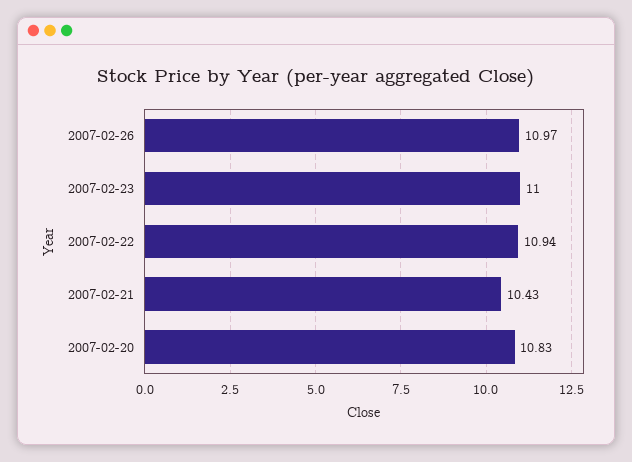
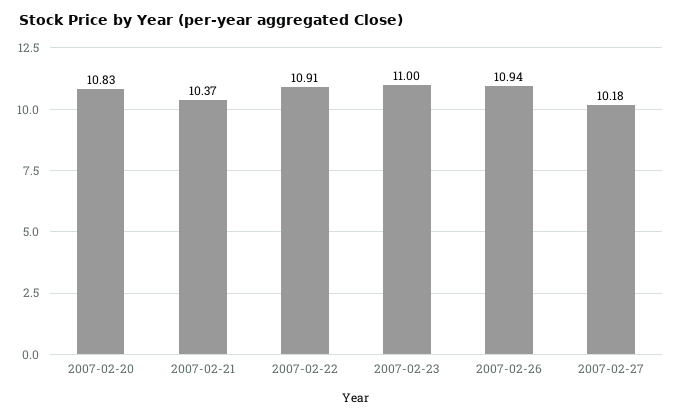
2007-02-26: 10.97 -> 10.94
2007-02-22: 10.94 -> 10.91
2007-02-21: 10.43 -> 10.37
2007-02-27: none -> 10.18

